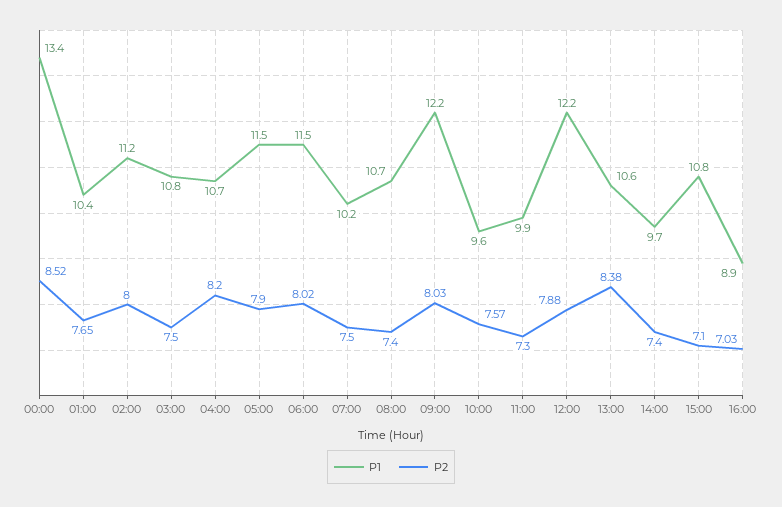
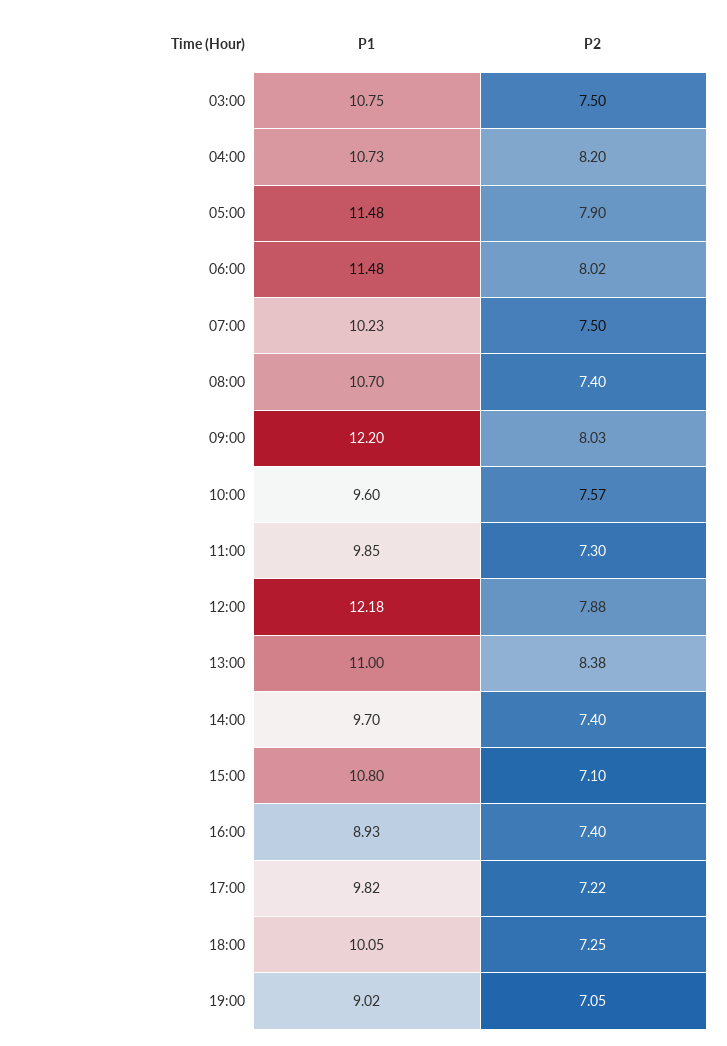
P1, 00:00: 13.4 -> none
P2, 00:00: 8.52 -> none
P1, 01:00: 10.4 -> none
P2, 01:00: 7.65 -> none
P1, 02:00: 11.2 -> none
P2, 02:00: 8 -> none
P1, 13:00: 10.6 -> 11
P2, 16:00: 7.03 -> 7.4
P1, 17:00: none -> 9.82
P2, 17:00: none -> 7.22
P1, 18:00: none -> 10.05
P2, 18:00: none -> 7.25
P1, 19:00: none -> 9.02
P2, 19:00: none -> 7.05

